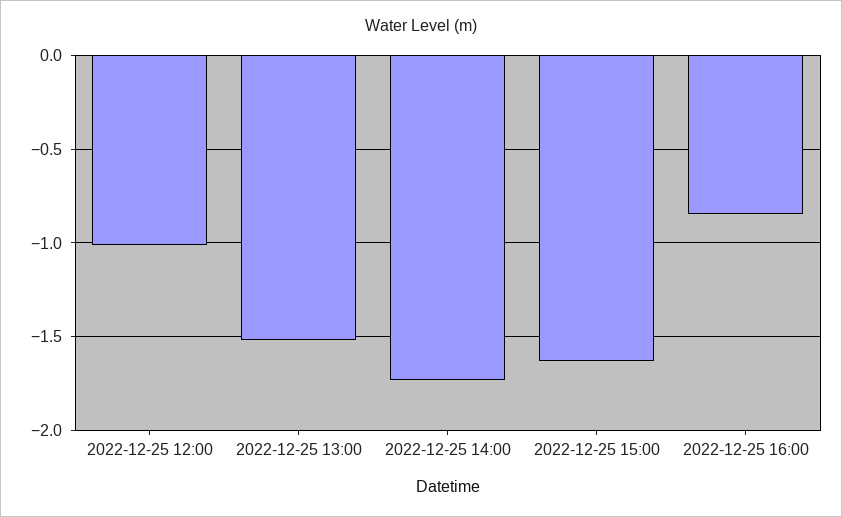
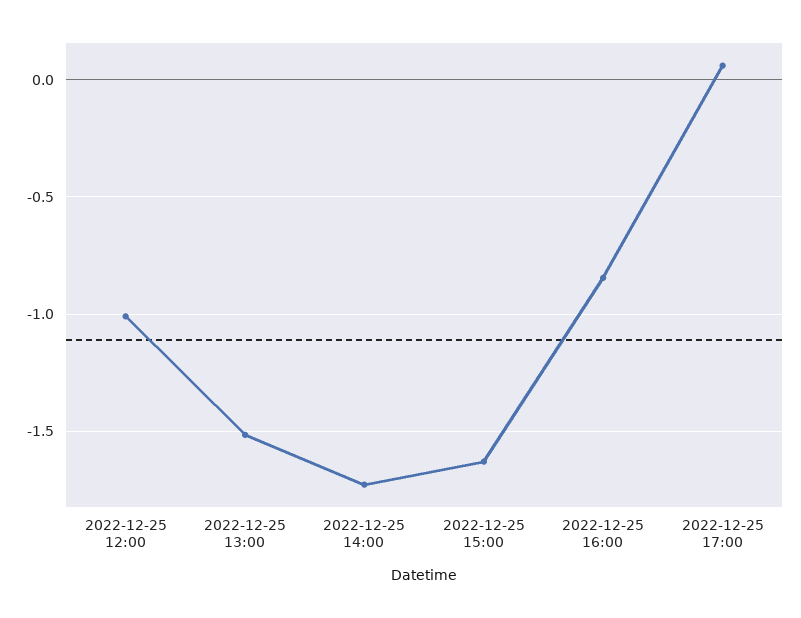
2022-12-25 17:00: none -> 0.05

